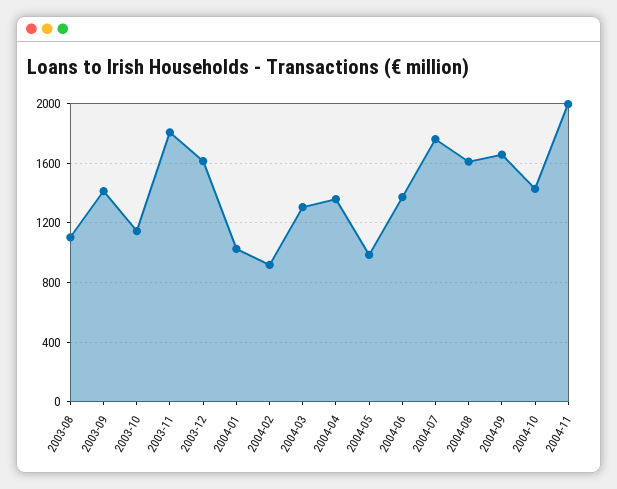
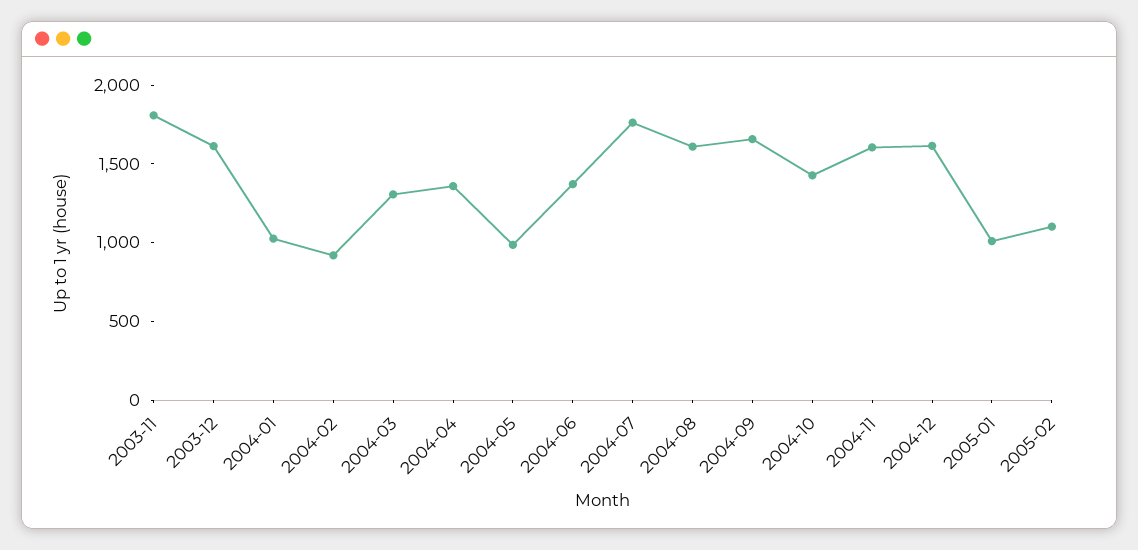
2003-08: 1100 -> none
2003-09: 1400 -> none
2003-10: 1150 -> none
2004-11: 2000 -> 1600
2004-12: none -> 1600
2005-01: none -> 1000
2005-02: none -> 1100

